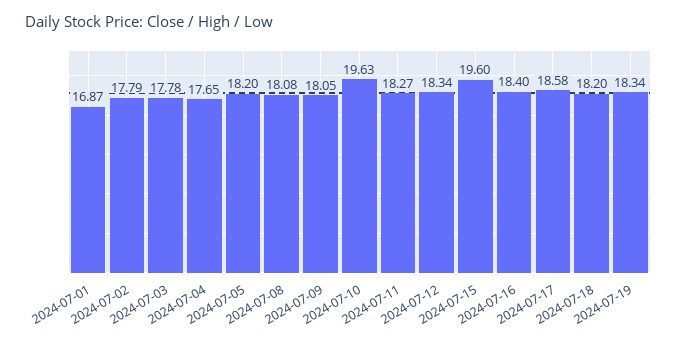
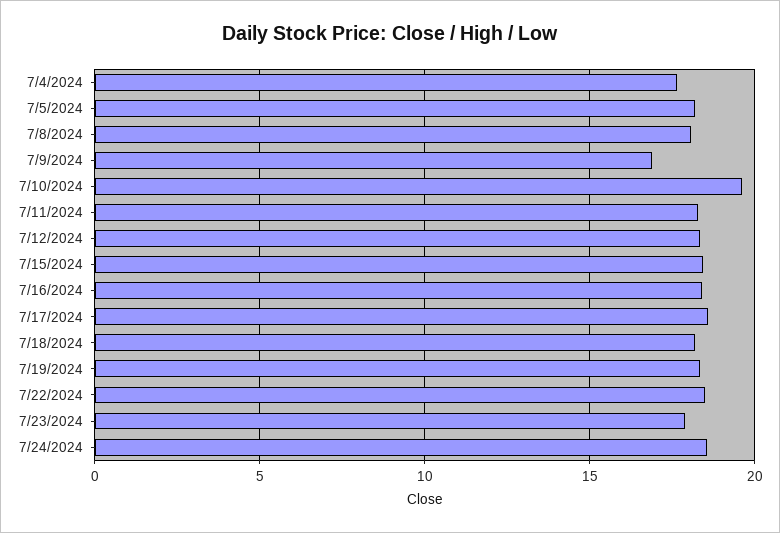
2024-07-01: 16.87 -> none
2024-07-02: 17.79 -> none
2024-07-03: 17.78 -> none
2024-07-09: 18.05 -> 17
2024-07-15: 19.6 -> 18.5
7/22/2024: none -> 18.5
7/23/2024: none -> 18
7/24/2024: none -> 18.5

